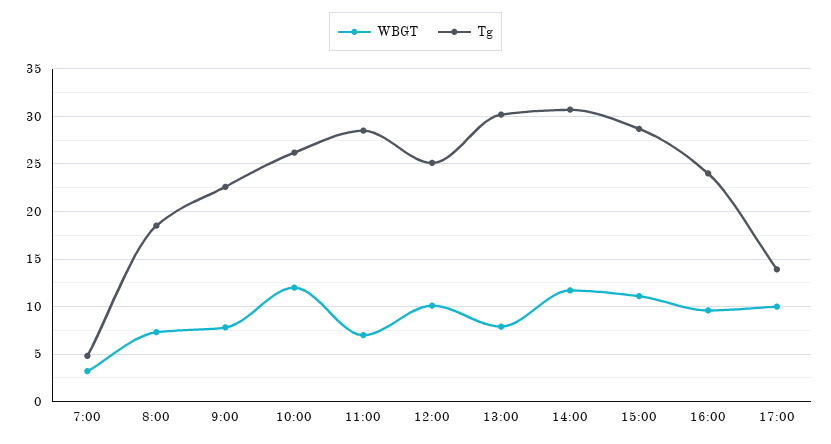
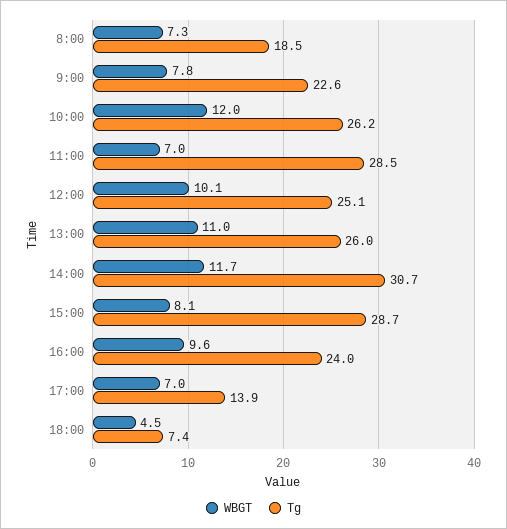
WBGT, 7:00: 3 -> none
Tg, 7:00: 5 -> none
WBGT, 13:00: 8 -> 11
Tg, 13:00: 30 -> 26
WBGT, 15:00: 11 -> 8.1
WBGT, 17:00: 10 -> 7
WBGT, 18:00: none -> 4.5
Tg, 18:00: none -> 7.4

